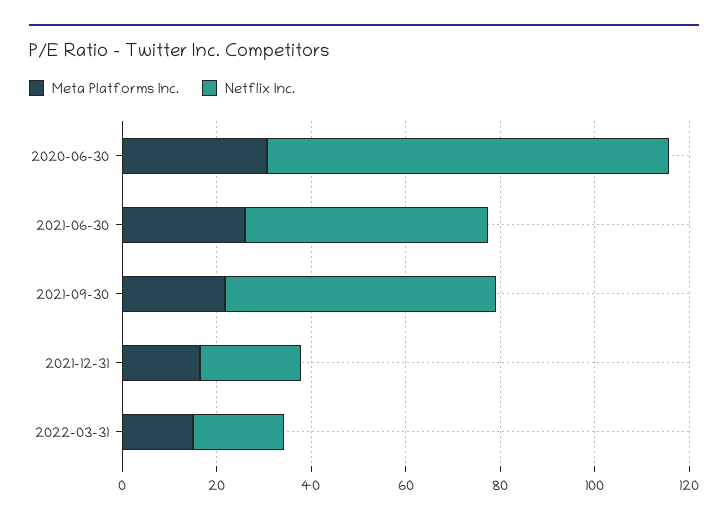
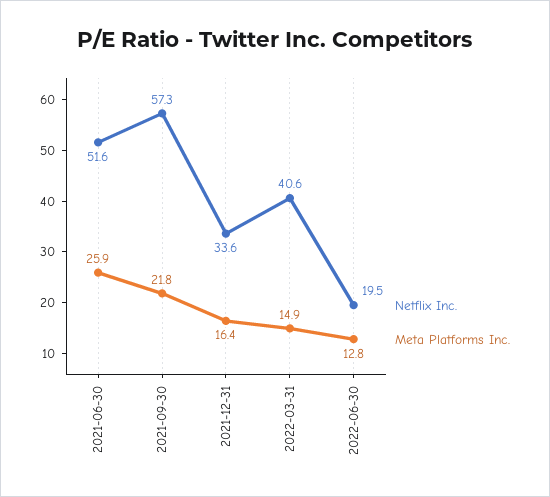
Meta Platforms Inc., 2020-06-30: 30 -> none
Netflix Inc., 2020-06-30: 85 -> none
Netflix Inc., 2021-12-31: 20 -> 33.6
Netflix Inc., 2022-03-31: 20 -> 40.6
Netflix Inc., 2022-06-30: none -> 19.5
Meta Platforms Inc., 2022-06-30: none -> 12.8

